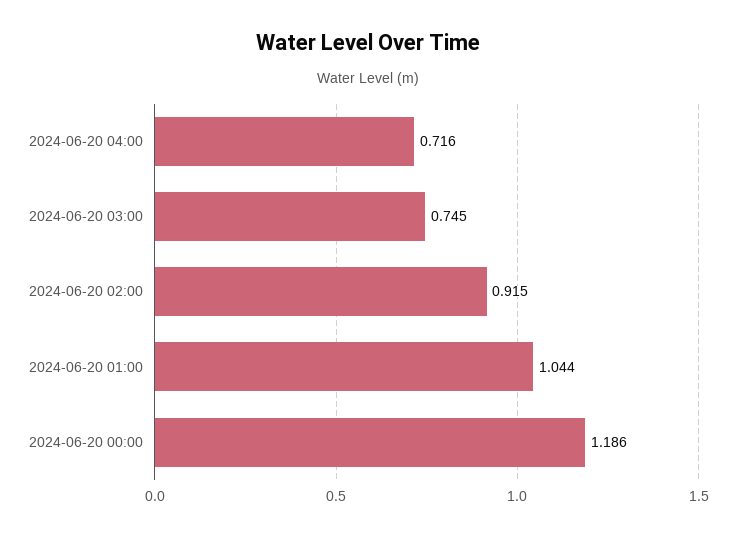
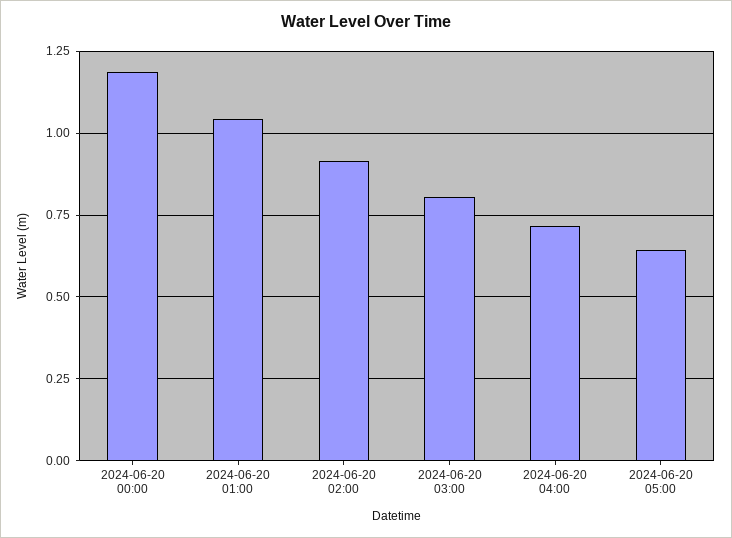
2024-06-20 03:00: 0.745 -> 0.8
2024-06-20 05:00: none -> 0.65

